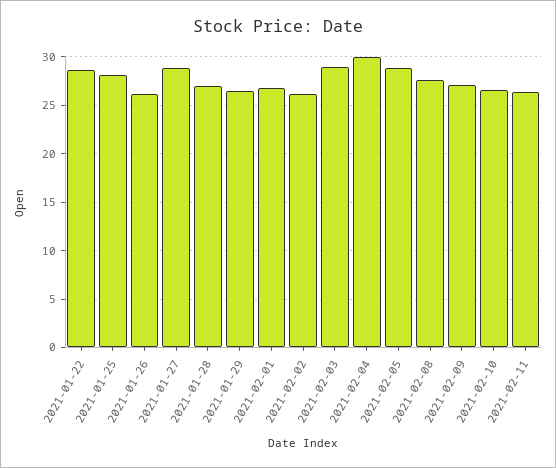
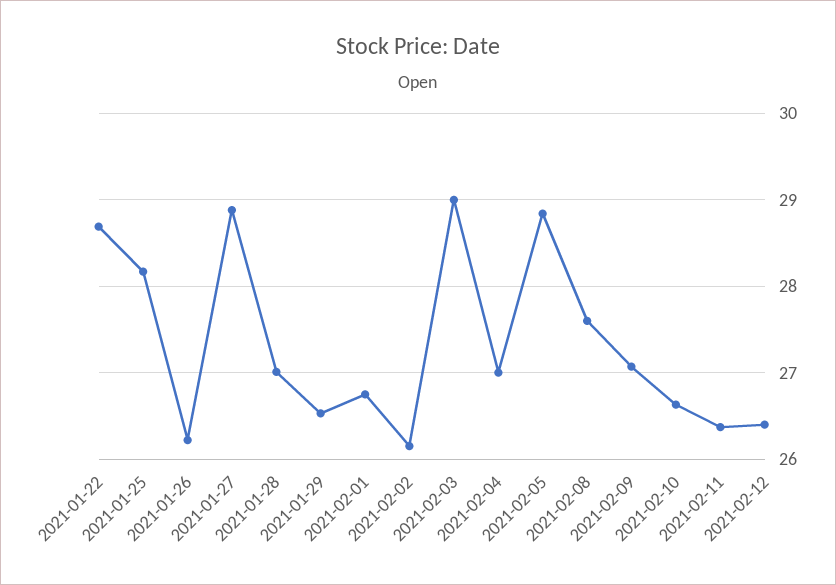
2021-02-04: 30 -> 27
2021-02-12: none -> 26.4

